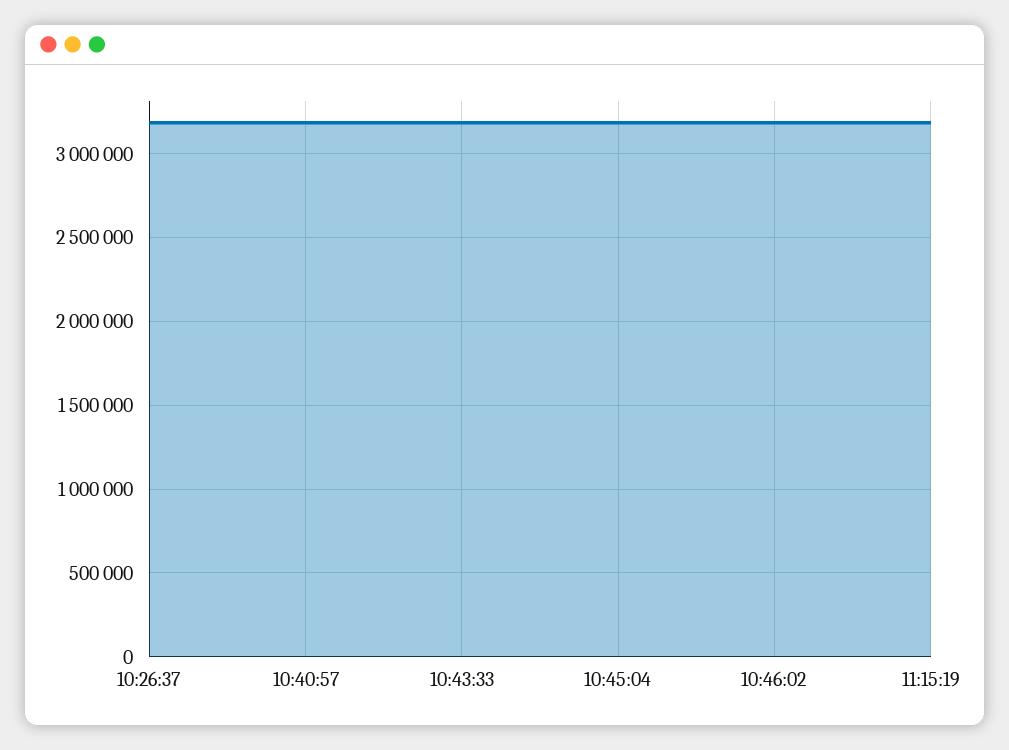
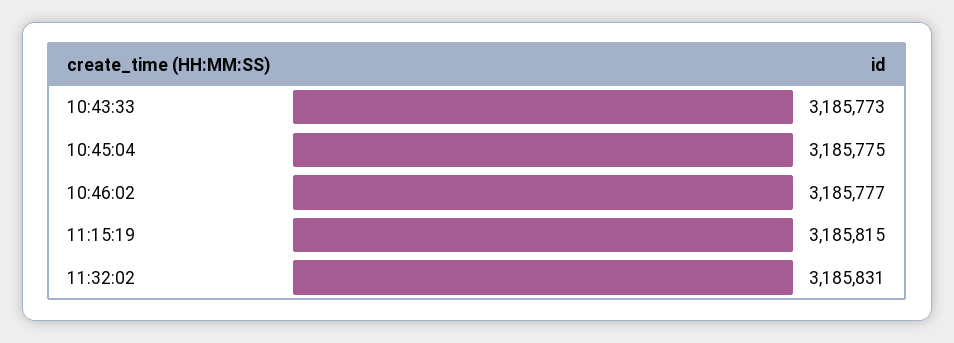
10:26:37: 3200000 -> none
10:40:57: 3200000 -> none
11:32:02: none -> 3185831

